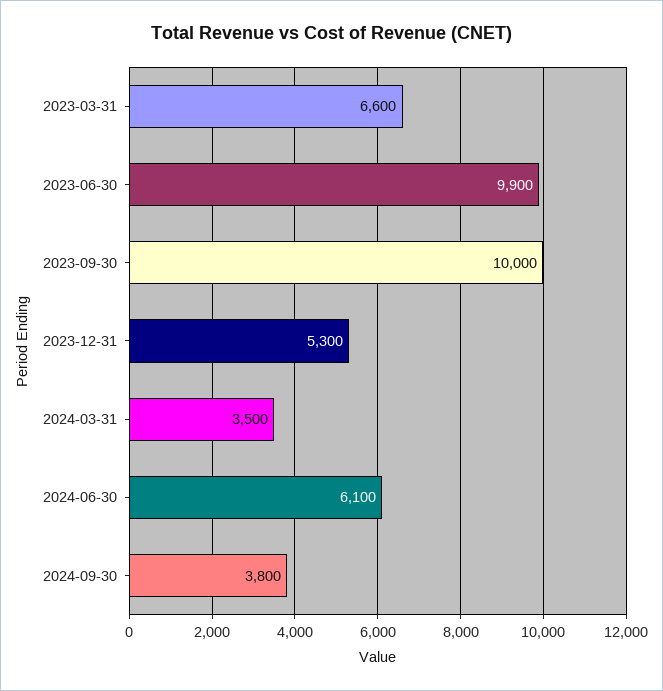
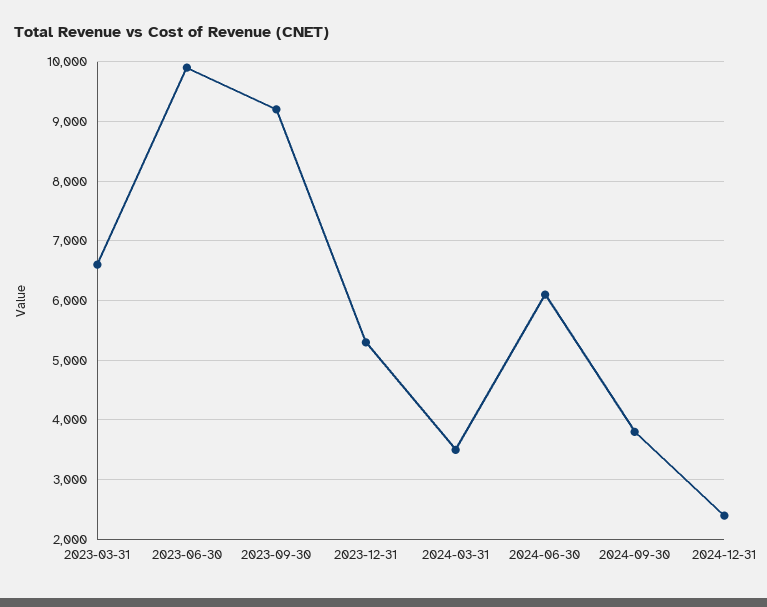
2023-09-30: 10000 -> 9200
2024-12-31: none -> 2400

